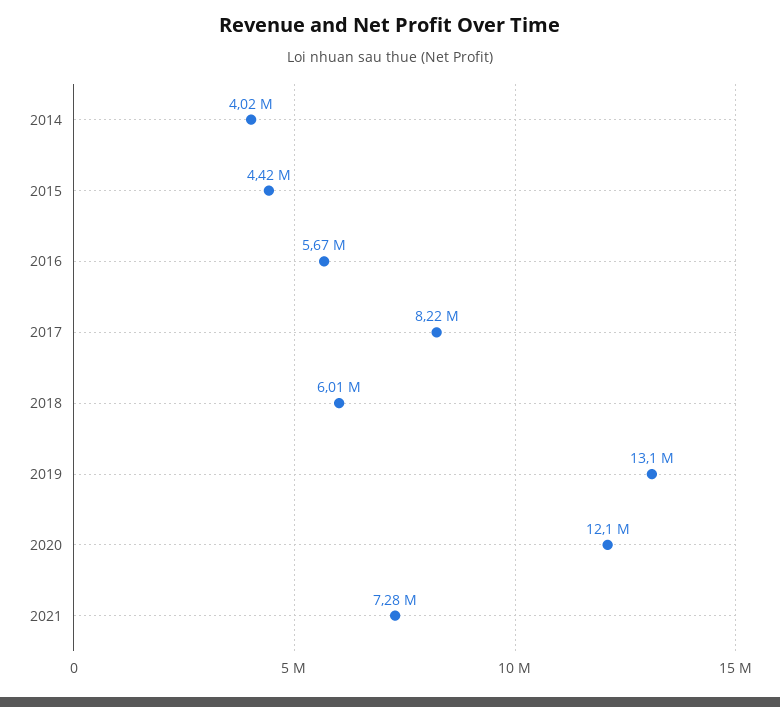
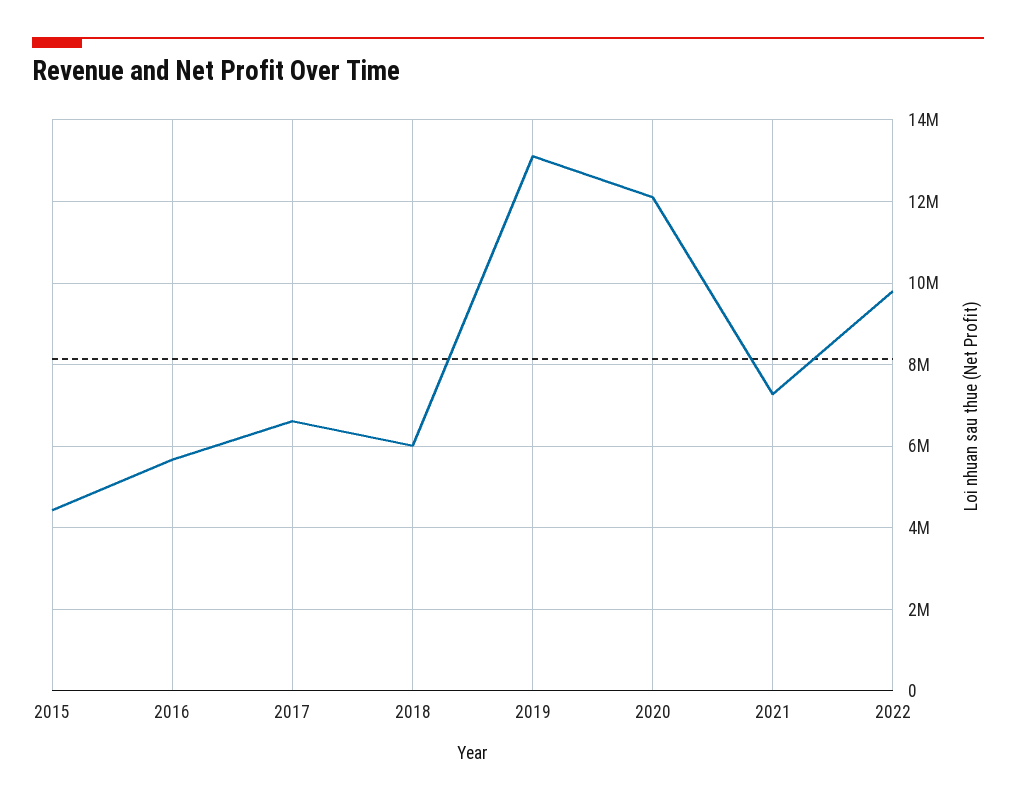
2014: 4020000 -> none
2017: 8220000 -> 6600000
2022: none -> 9800000

